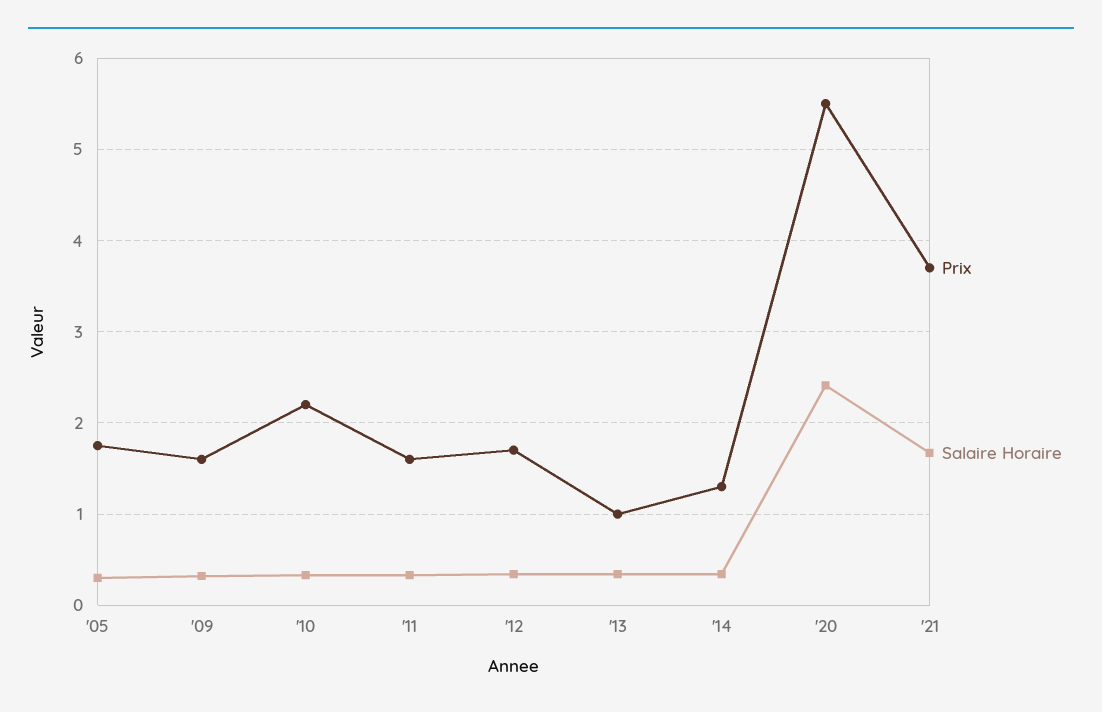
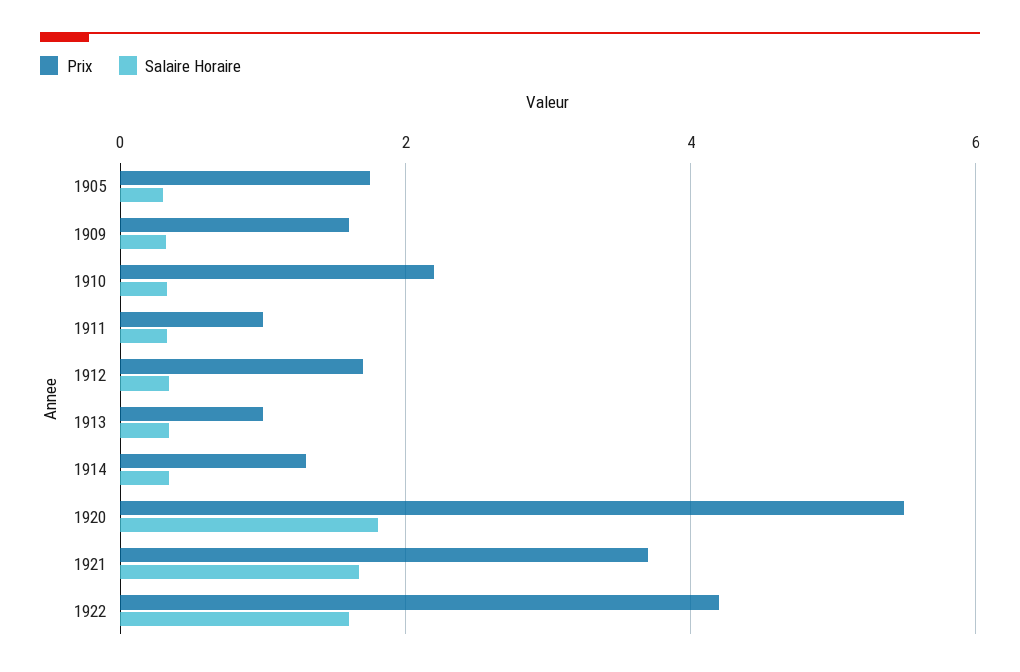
Prix, '11: 1.6 -> 1
Salaire Horaire, '20: 2.4 -> 1.8
Prix, 1922: none -> 4.2
Salaire Horaire, 1922: none -> 1.6

